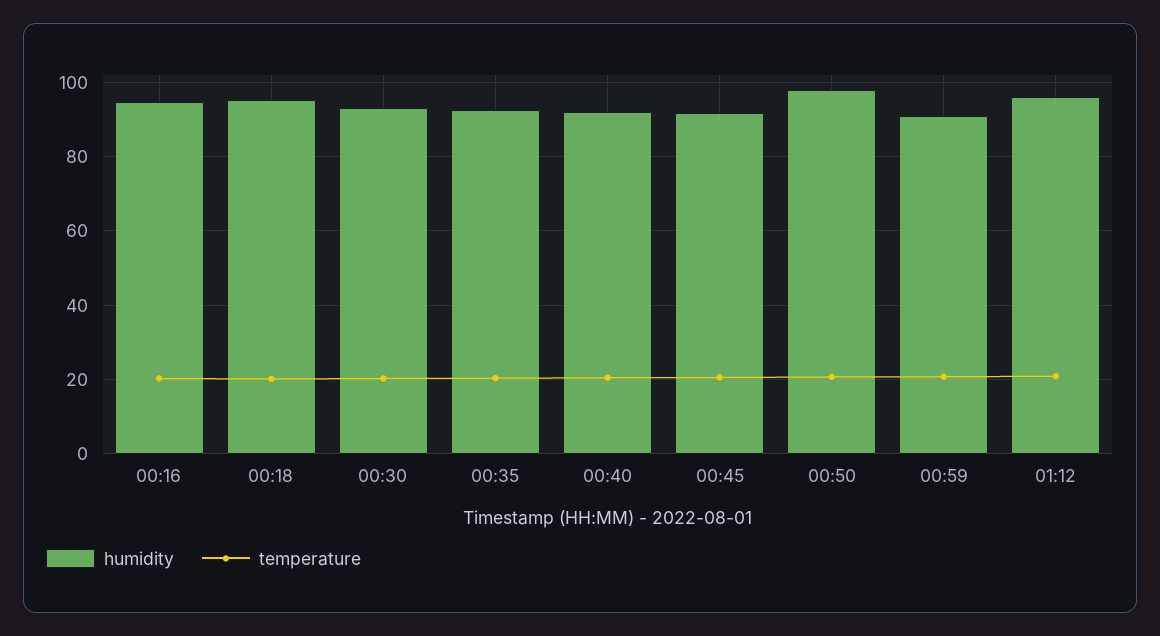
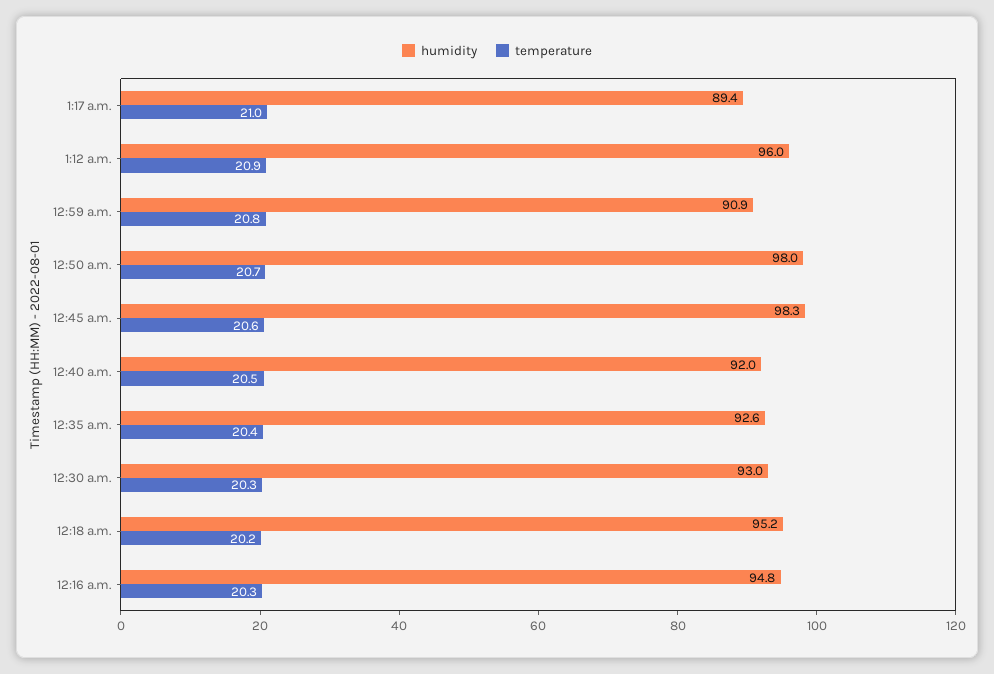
humidity, 00:45: 92 -> 98.3
humidity, 1:17 a.m.: none -> 89.4
temperature, 1:17 a.m.: none -> 21

